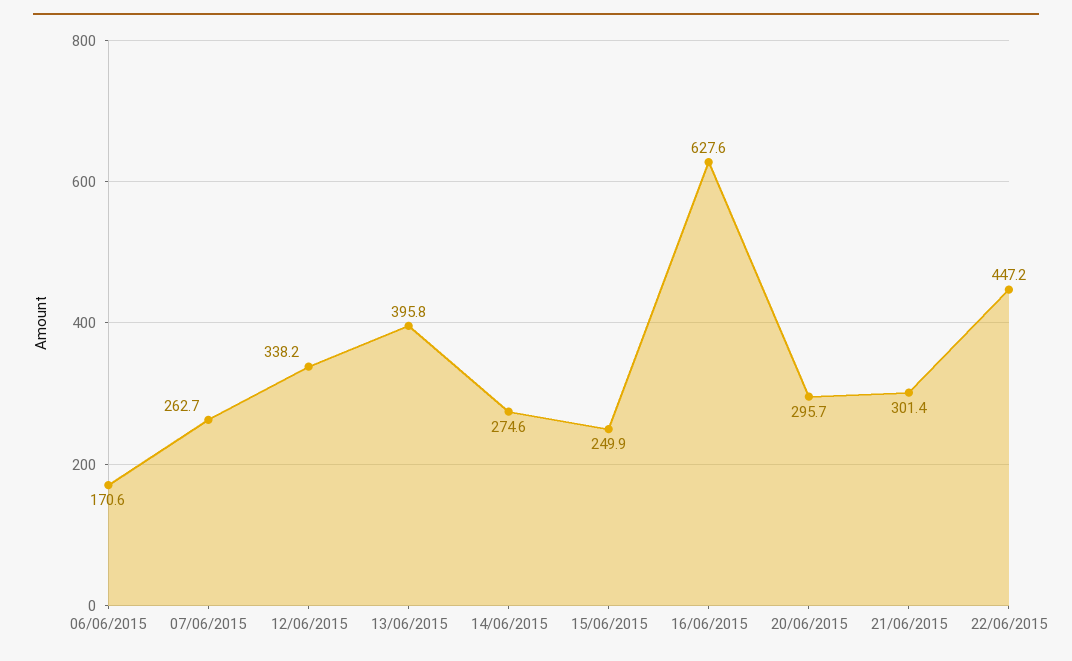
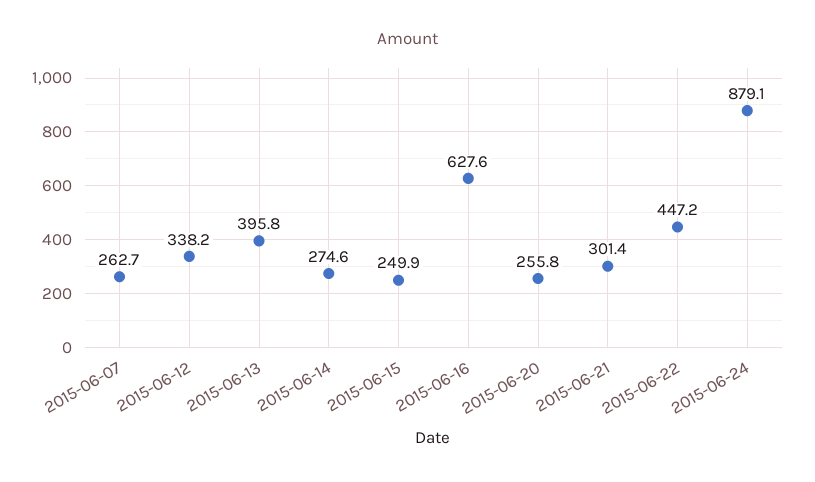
06/06/2015: 170.6 -> none
20/06/2015: 295.7 -> 255.8
2015-06-24: none -> 879.1

